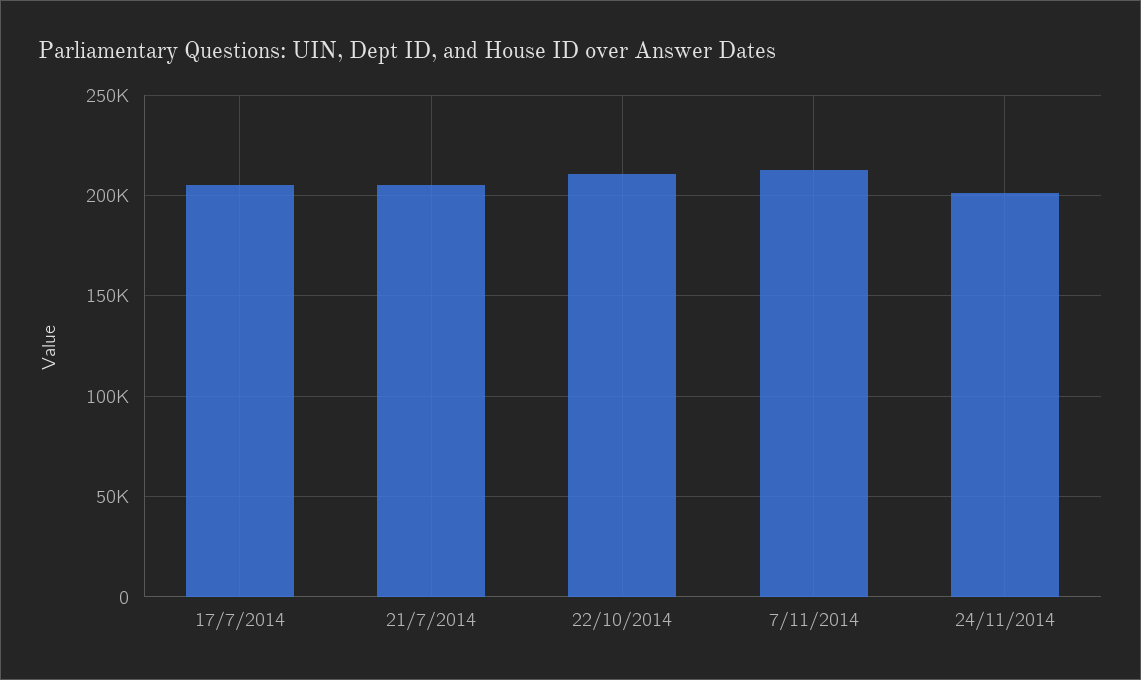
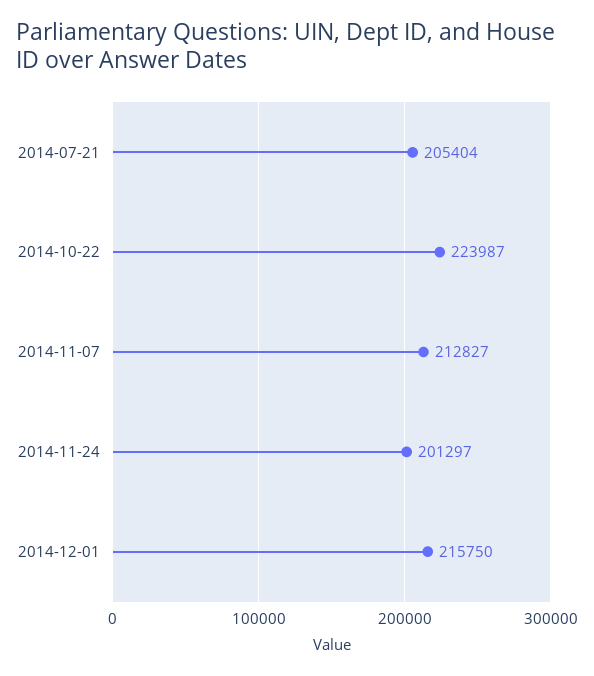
17/7/2014: 205000 -> none
22/10/2014: 210000 -> 223987
2014-12-01: none -> 215750

